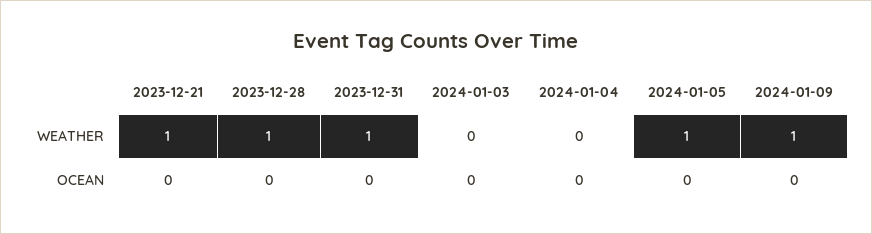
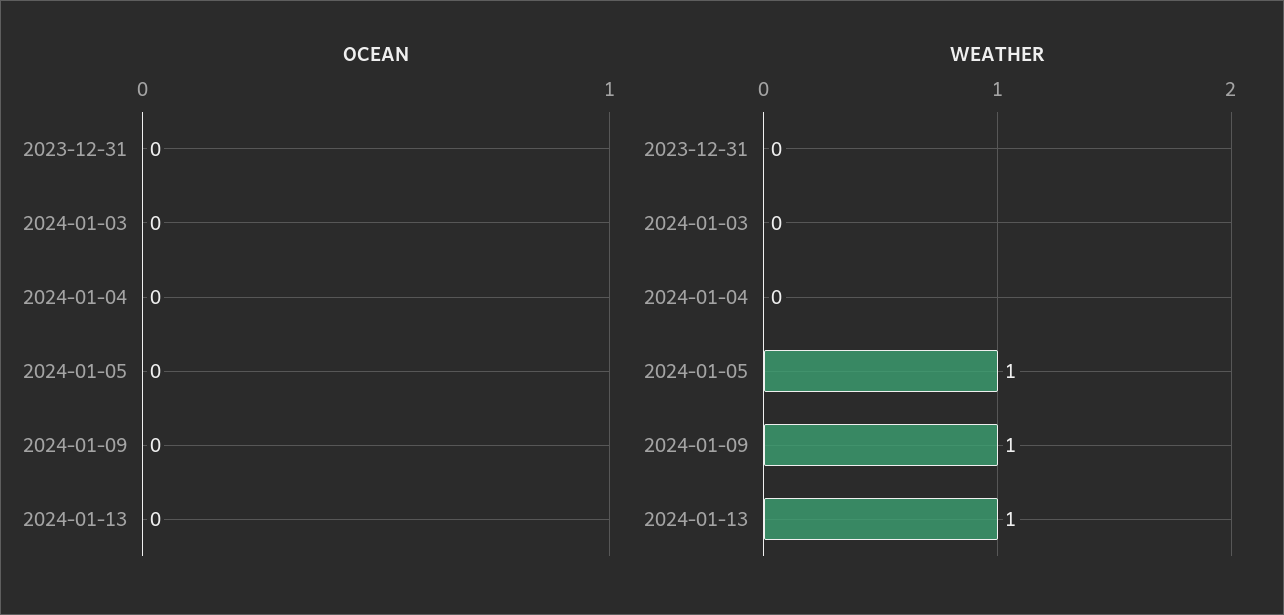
WEATHER, 2023-12-21: 1 -> none
WEATHER, 2023-12-28: 1 -> none
WEATHER, 2023-12-31: 1 -> 0
OCEAN, 2023-12-21: 0 -> none
OCEAN, 2023-12-28: 0 -> none
OCEAN, 2024-01-13: none -> 0
WEATHER, 2024-01-13: none -> 1

